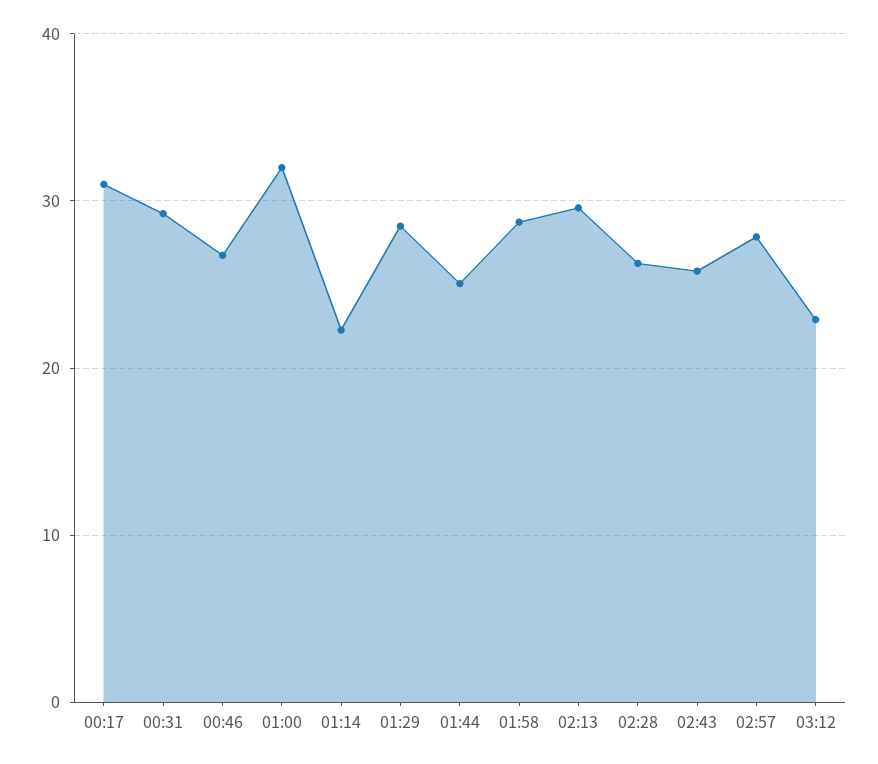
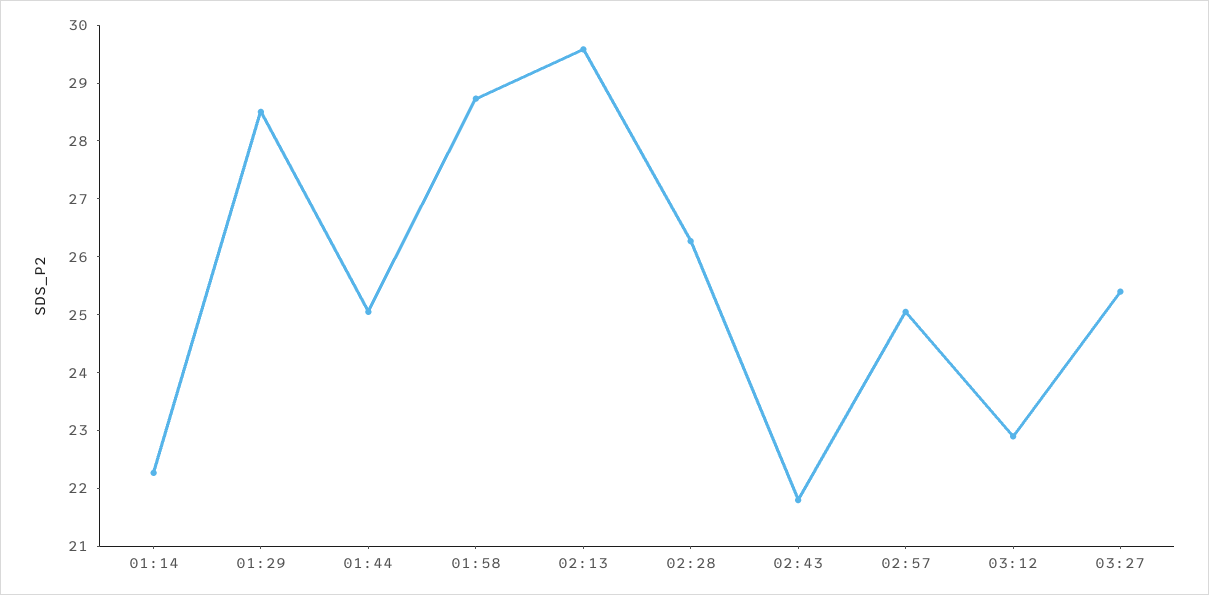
00:17: 31 -> none
00:31: 29 -> none
00:46: 27 -> none
01:00: 32 -> none
02:43: 26 -> 21.8
02:57: 28 -> 25
03:27: none -> 25.4

